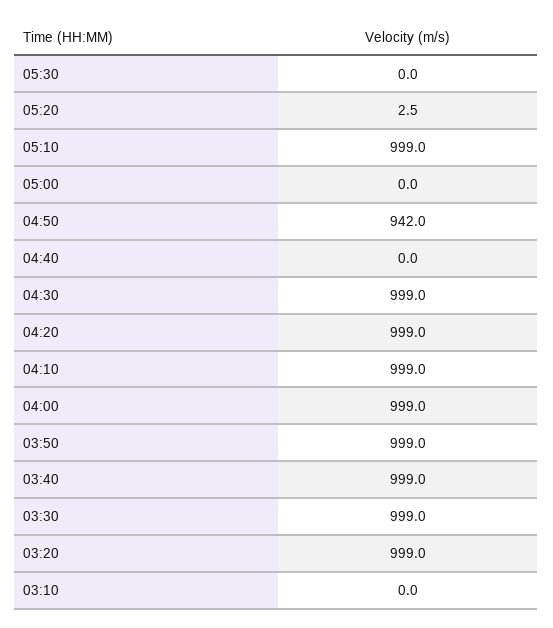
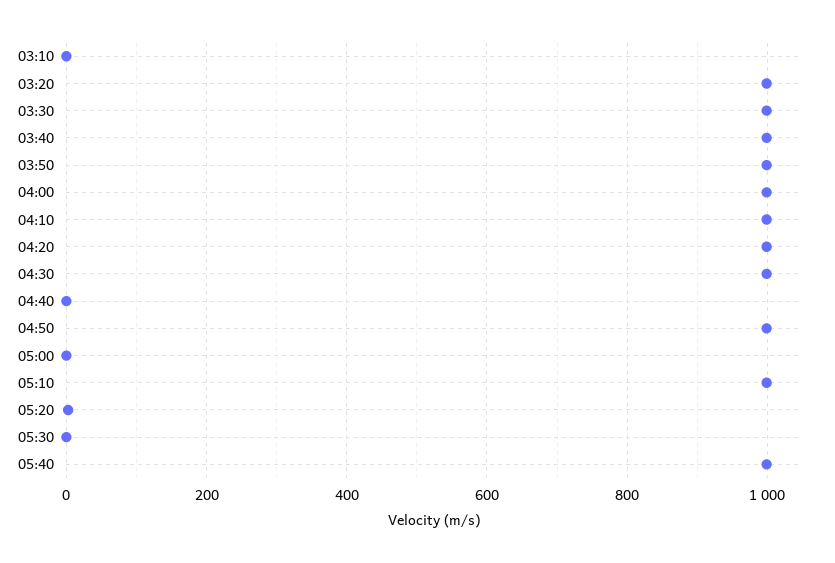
04:50: 942 -> 1000
05:40: none -> 1000

